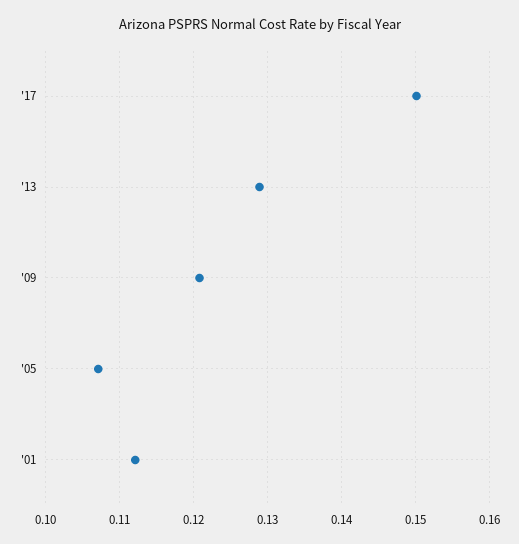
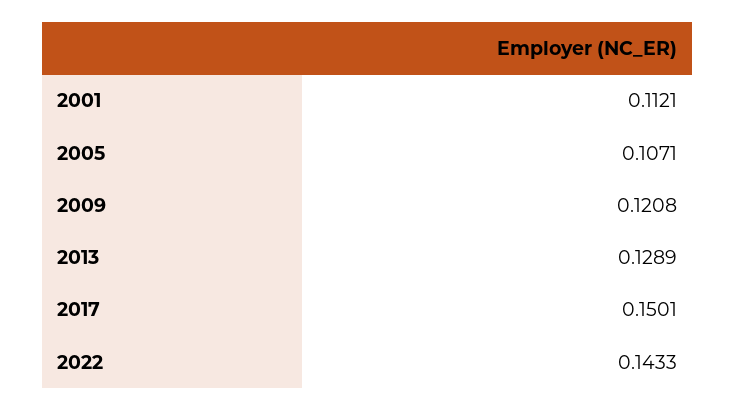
2022: none -> 0.1433

